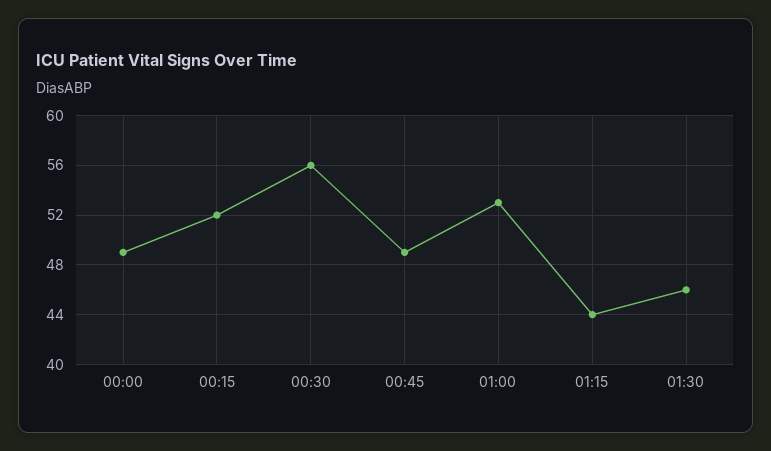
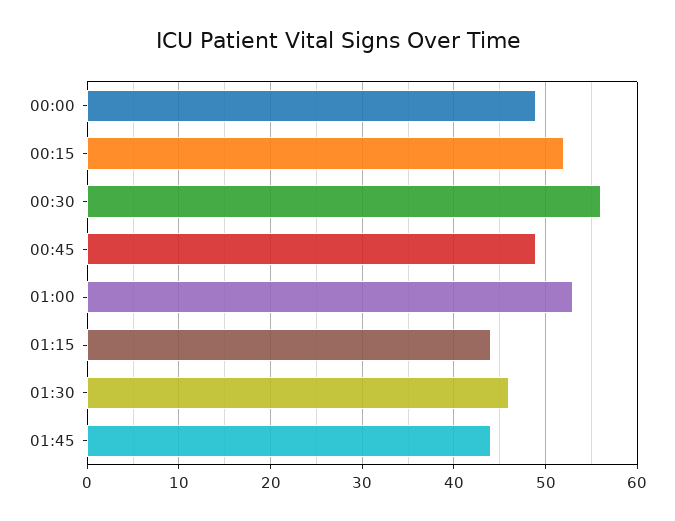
01:45: none -> 44

